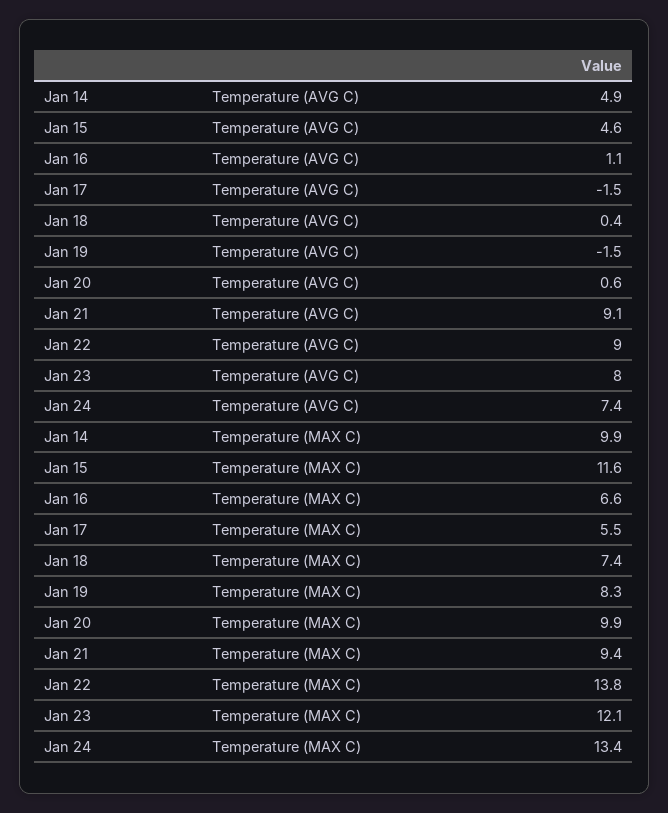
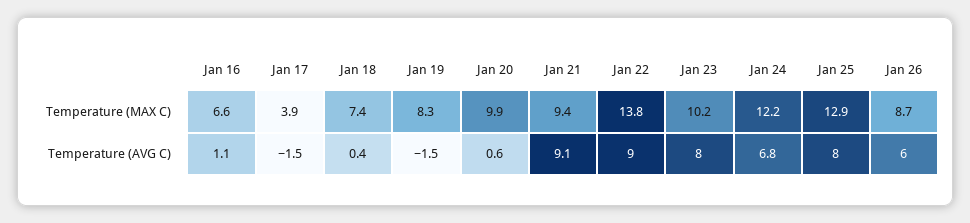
Jan 14, Temperature (AVG C): 4.9 -> none
Jan 15, Temperature (AVG C): 4.6 -> none
Jan 24, Temperature (AVG C): 7.4 -> 6.8
Jan 14, Temperature (MAX C): 9.9 -> none
Jan 15, Temperature (MAX C): 11.6 -> none
Jan 17, Temperature (MAX C): 5.5 -> 3.9
Jan 23, Temperature (MAX C): 12.1 -> 10.2
Jan 24, Temperature (MAX C): 13.4 -> 12.2
Jan 25, Temperature (MAX C): none -> 12.9
Jan 26, Temperature (MAX C): none -> 8.7
Jan 25, Temperature (AVG C): none -> 8
Jan 26, Temperature (AVG C): none -> 6

